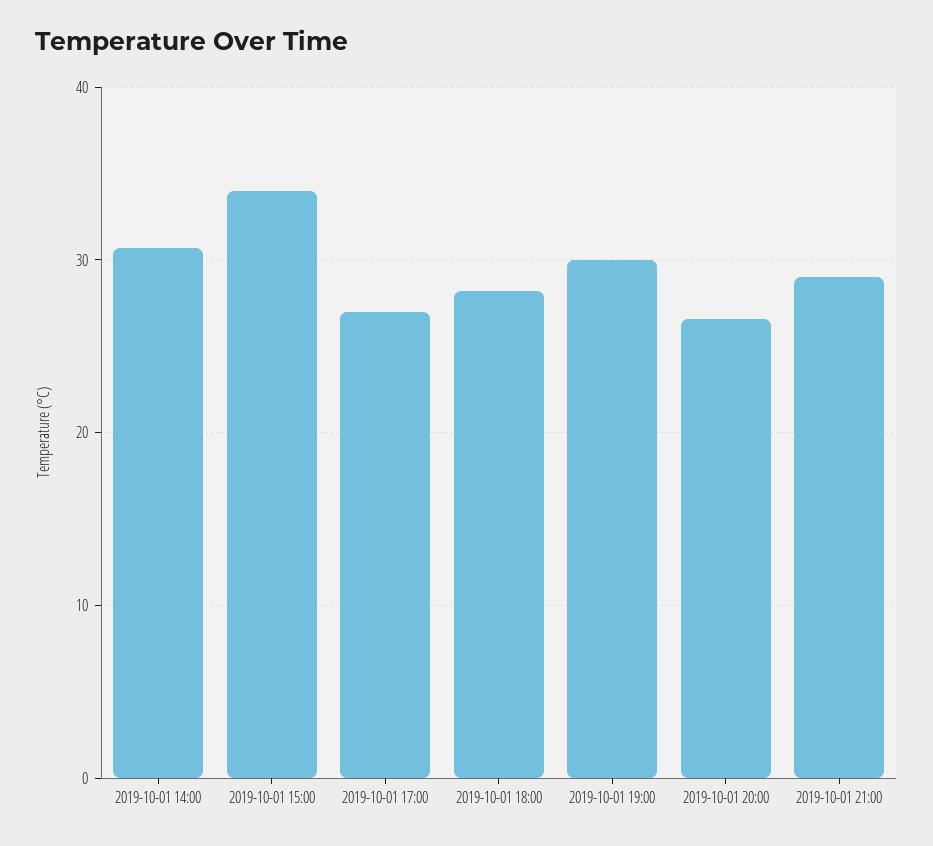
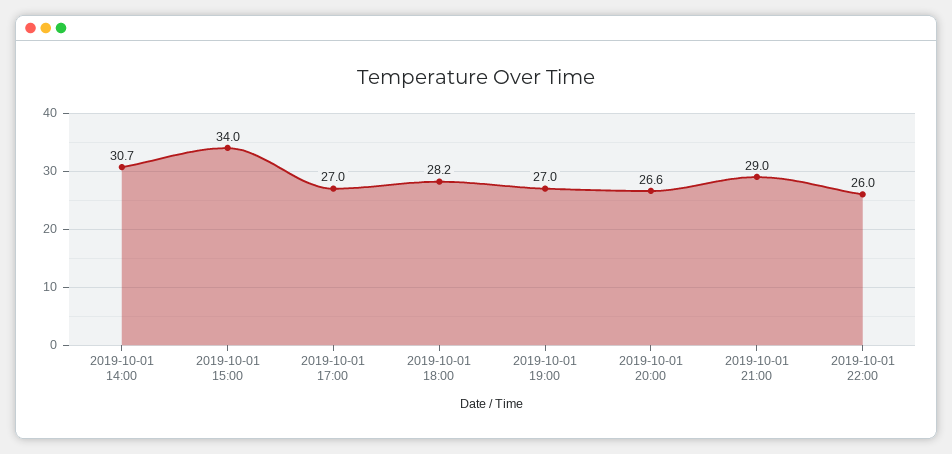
2019-10-01 19:00: 30 -> 27
2019-10-01 22:00: none -> 26

